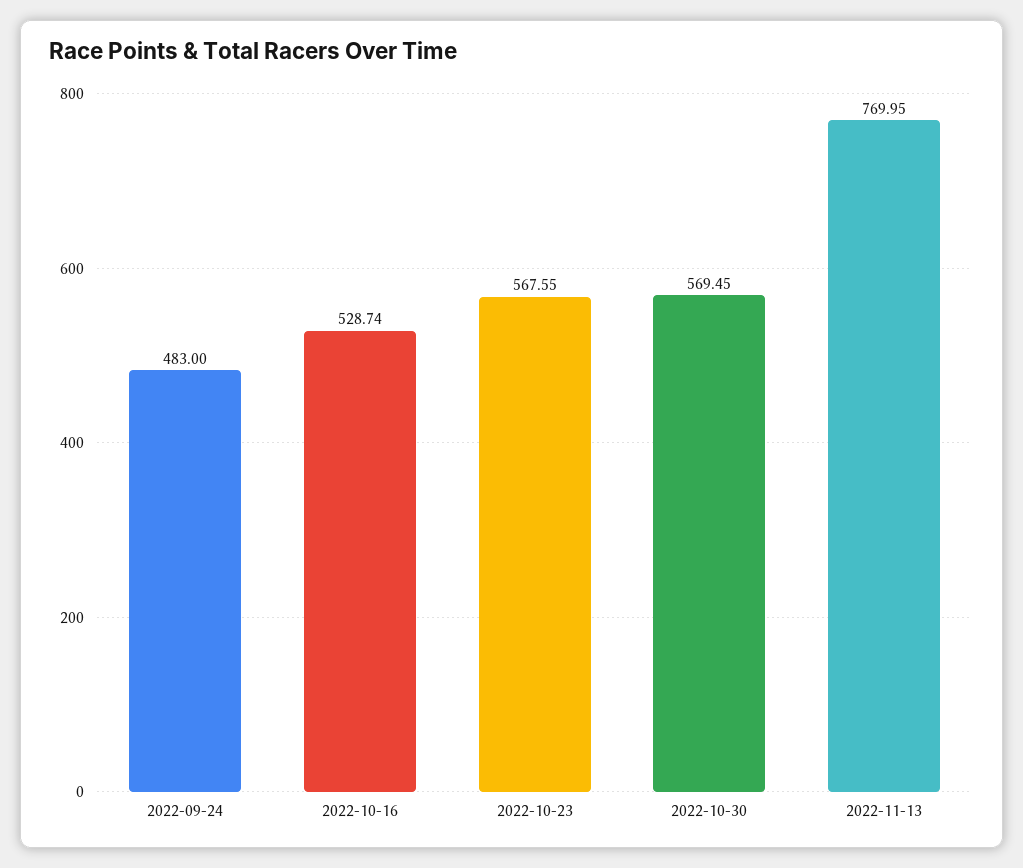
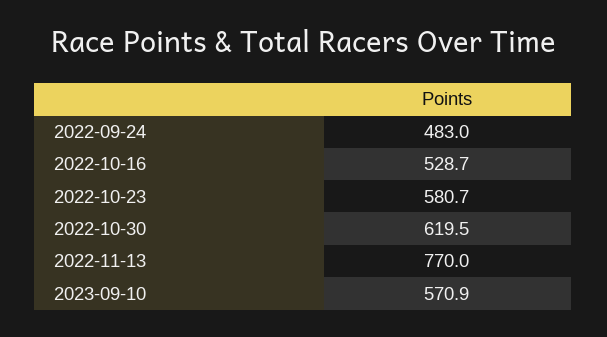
2022-10-23: 567.55 -> 580.7
2022-10-30: 569.45 -> 619.5
2023-09-10: none -> 570.9

